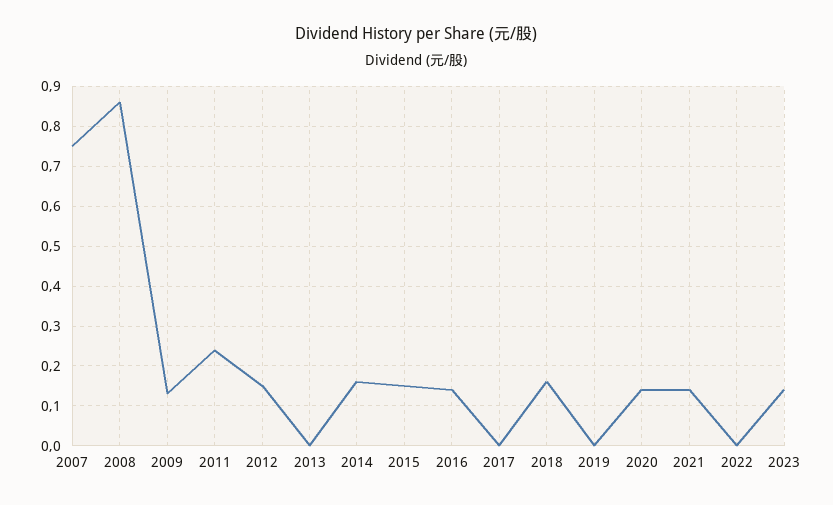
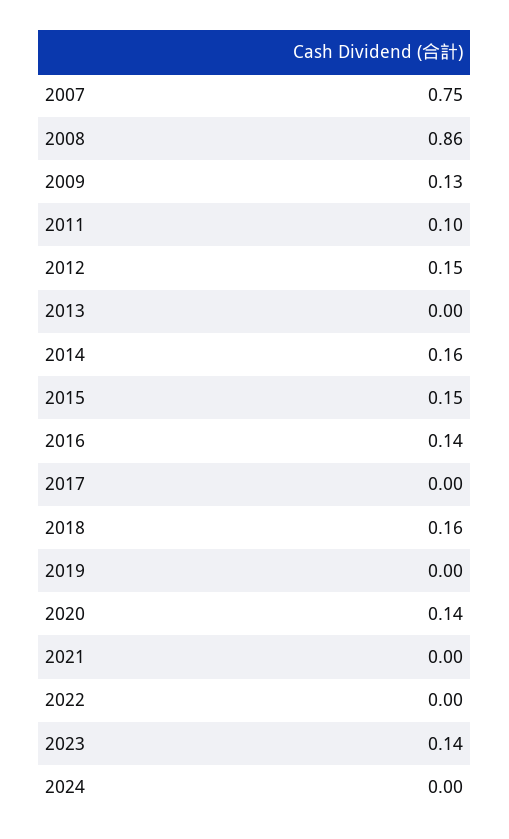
2011: 0.25 -> 0.1
2021: 0.15 -> 0
2024: none -> 0

